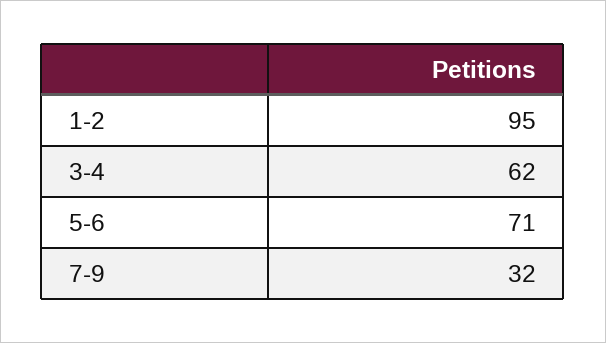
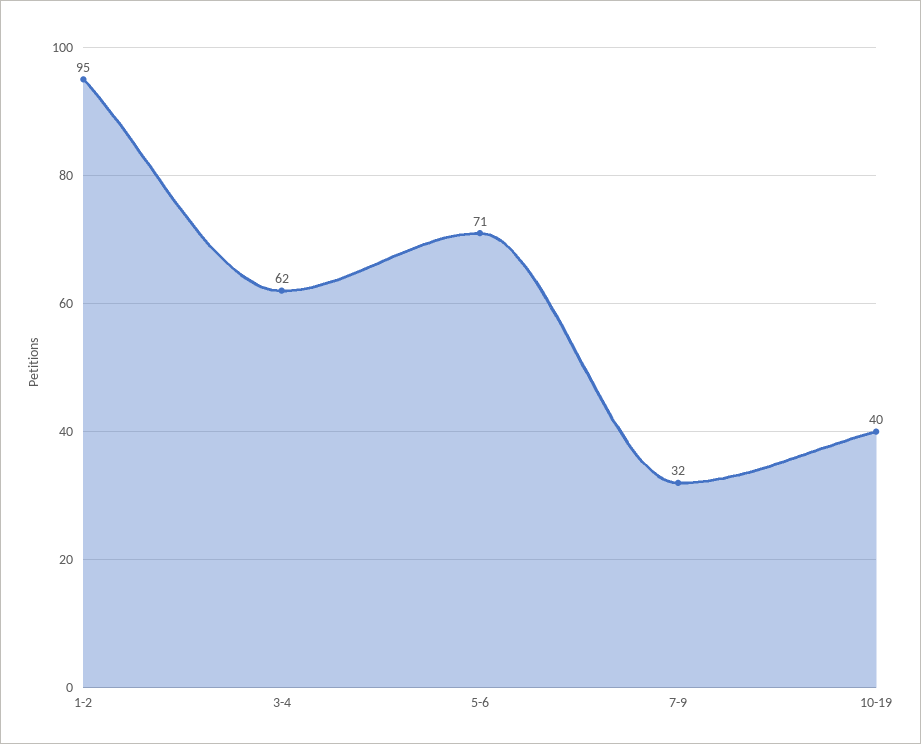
10-19: none -> 40

